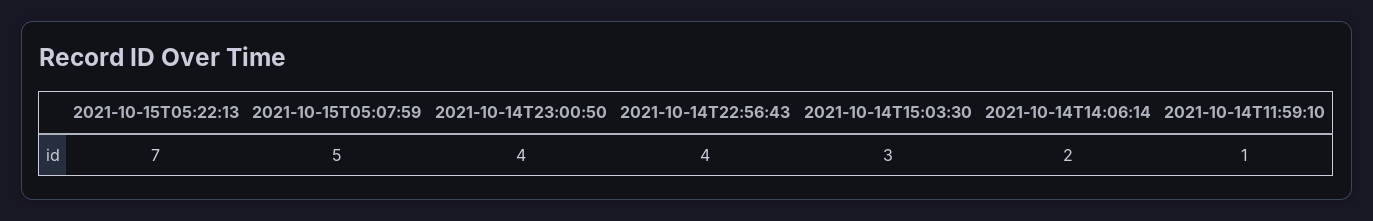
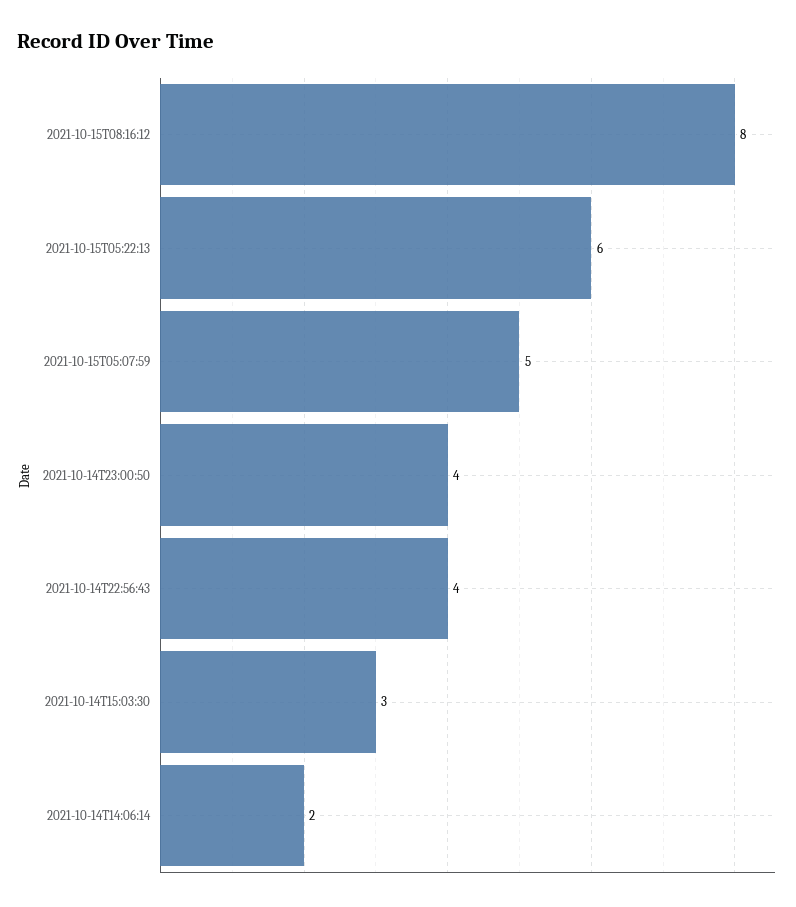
2021-10-15T05:22:13: 7 -> 6
2021-10-14T11:59:10: 1 -> none
2021-10-15T08:16:12: none -> 8

